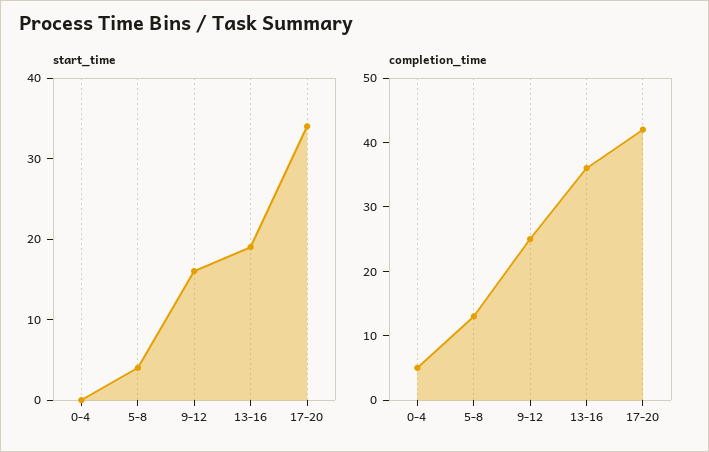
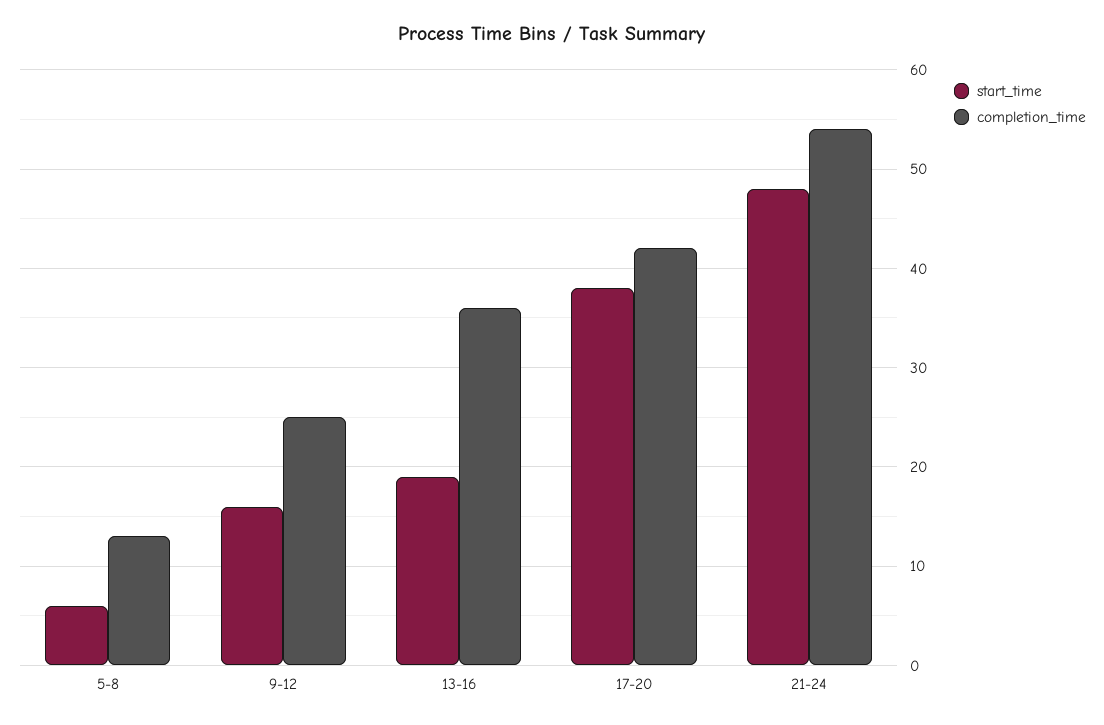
start_time, 0-4: 0 -> none
start_time, 5-8: 4 -> 6
start_time, 17-20: 34 -> 38
completion_time, 0-4: 5 -> none
start_time, 21-24: none -> 48
completion_time, 21-24: none -> 54

